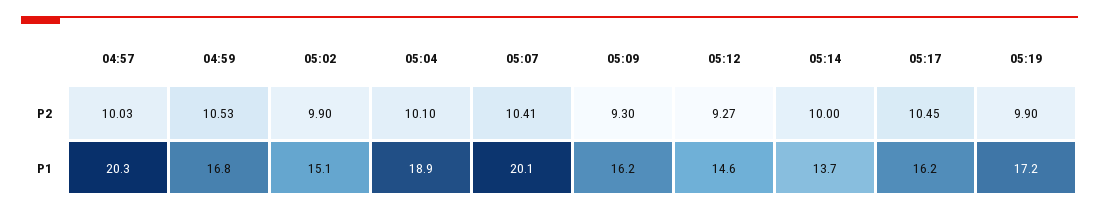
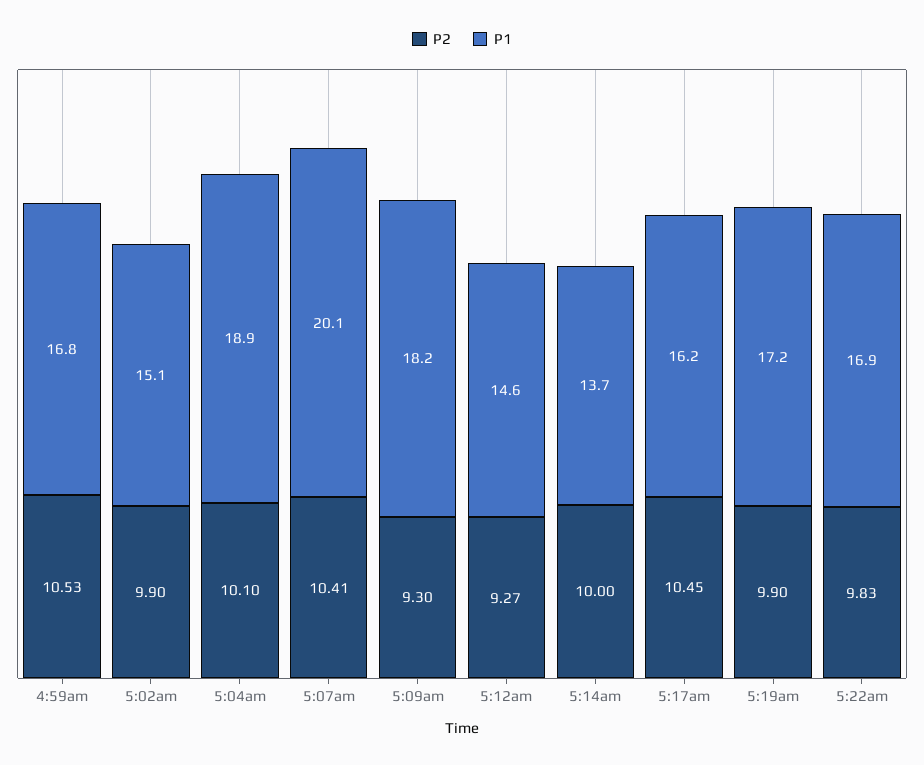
P2, 04:57: 10.03 -> none
P1, 04:57: 20.3 -> none
P1, 05:09: 16.2 -> 18.2
P2, 5:22am: none -> 9.83
P1, 5:22am: none -> 16.9

